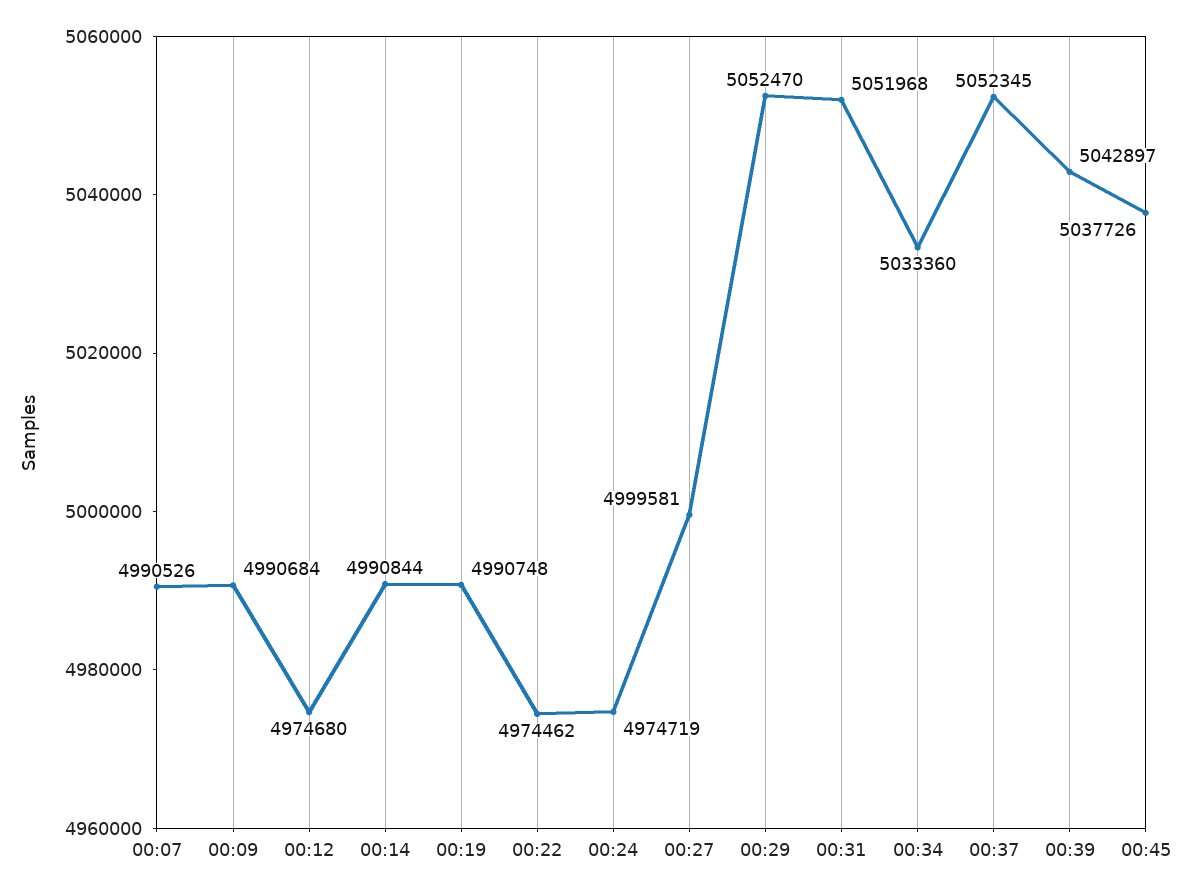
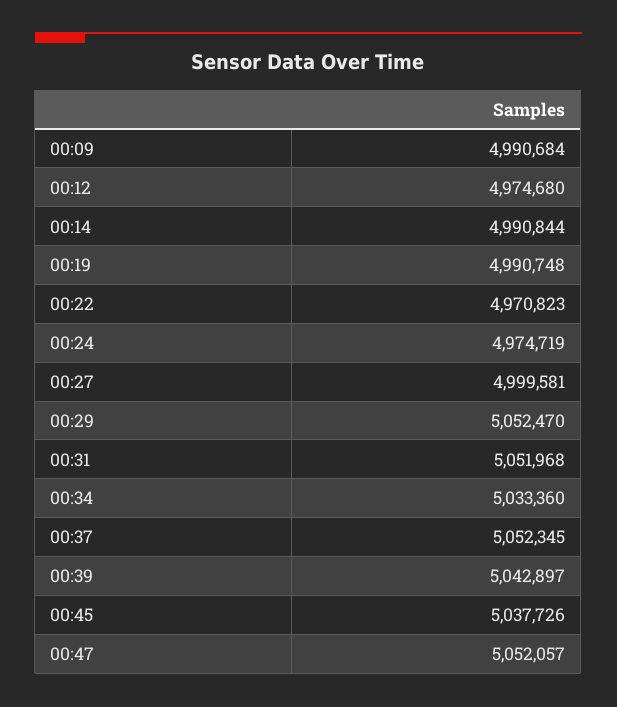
00:07: 4990526 -> none
00:22: 4974462 -> 4970823
00:47: none -> 5052057

